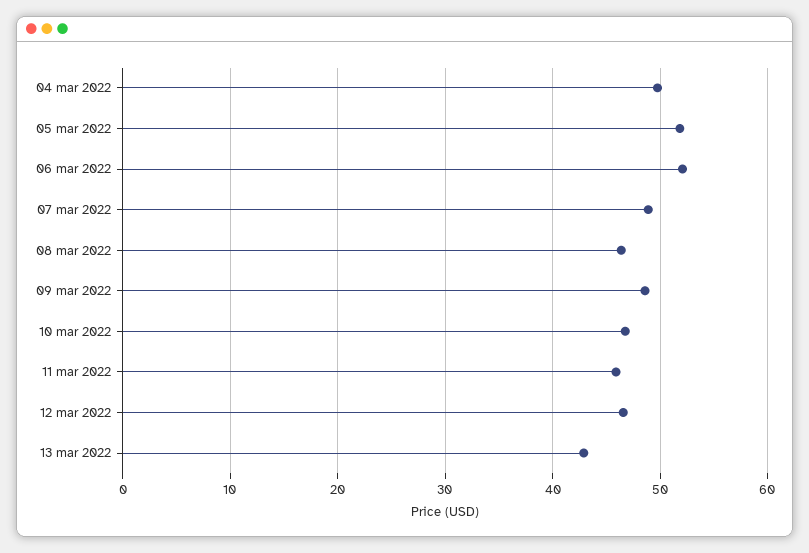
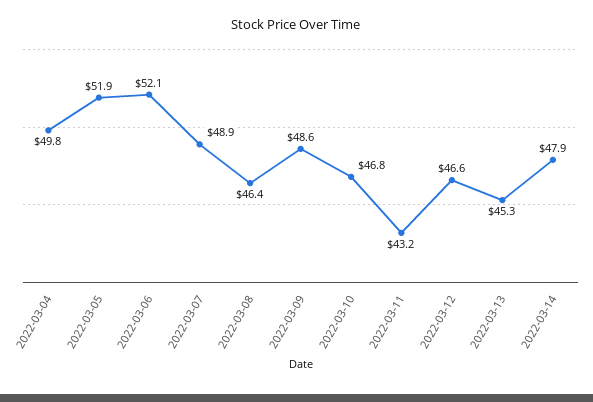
11 mar 2022: 46 -> 43.2
13 mar 2022: 43 -> 45.3
2022-03-14: none -> 47.9

